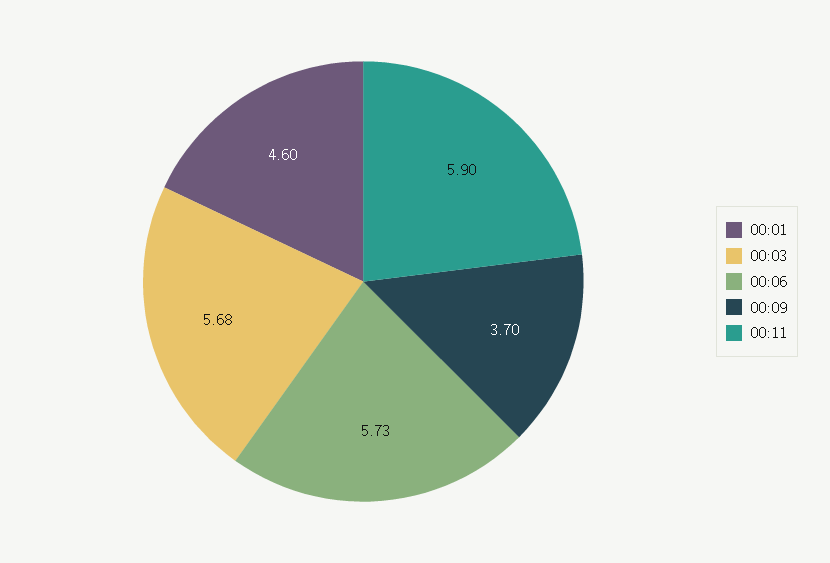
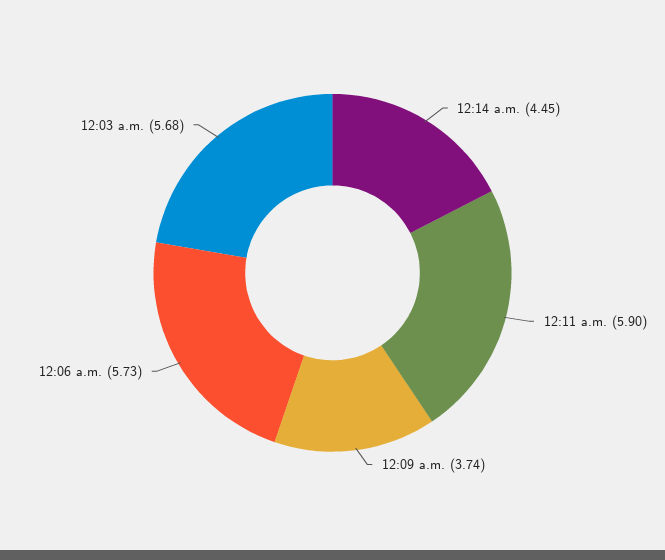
00:01: 4.6 -> none
00:09: 3.7 -> 3.74
12:14 a.m.: none -> 4.45

